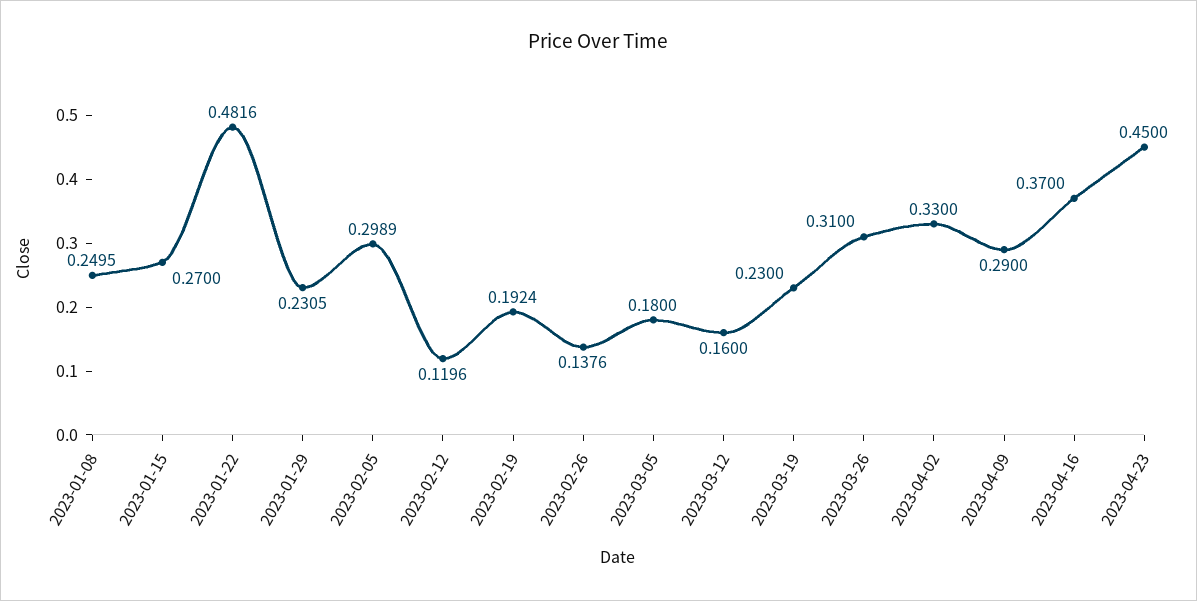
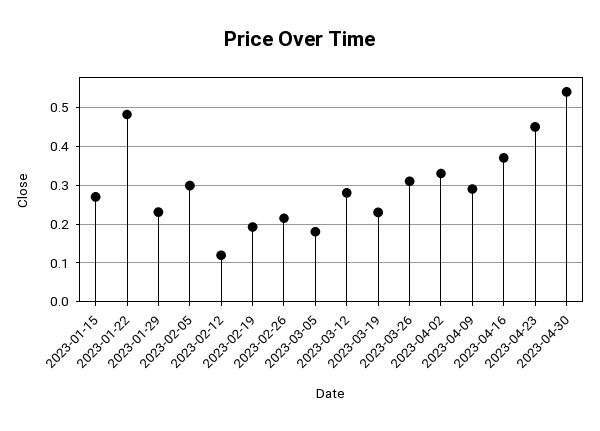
2023-01-08: 0.2495 -> none
2023-02-26: 0.1376 -> 0.22
2023-03-12: 0.16 -> 0.28
2023-04-30: none -> 0.54

